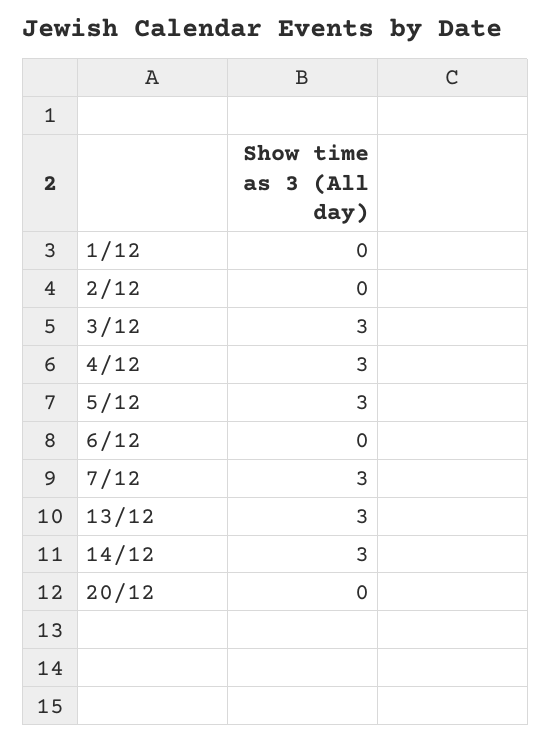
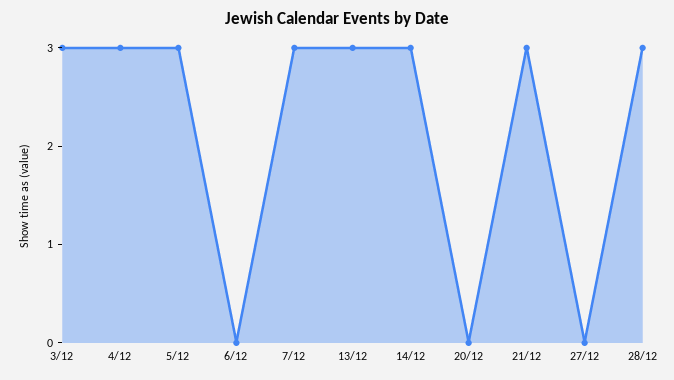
1/12: 0 -> none
2/12: 0 -> none
21/12: none -> 3
27/12: none -> 0
28/12: none -> 3

